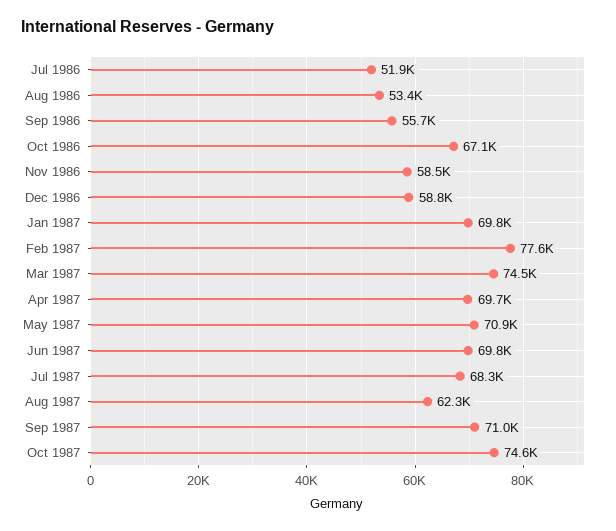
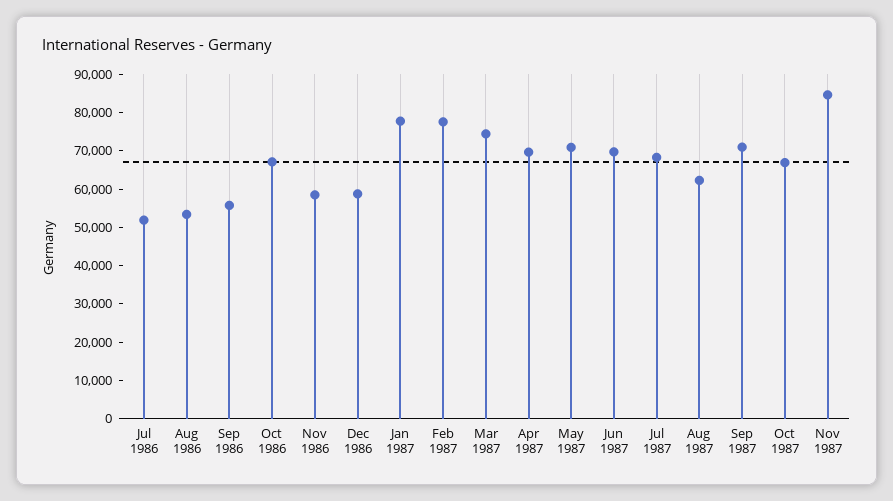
Jan 1987: 69800 -> 77500
Oct 1987: 74600 -> 67500
Nov 1987: none -> 85000

